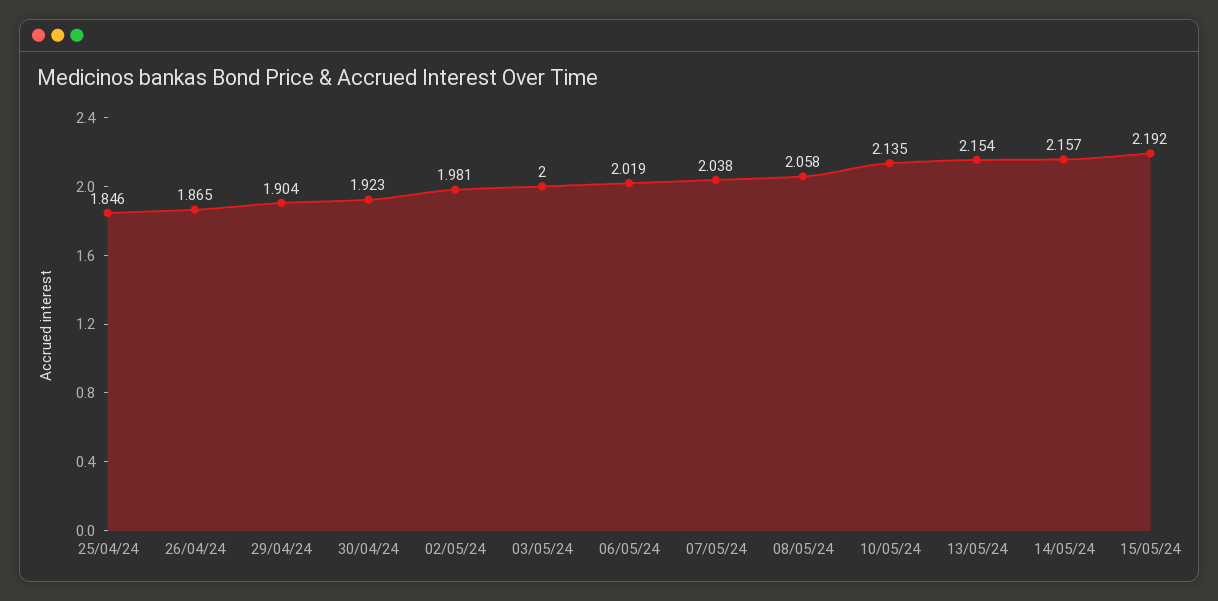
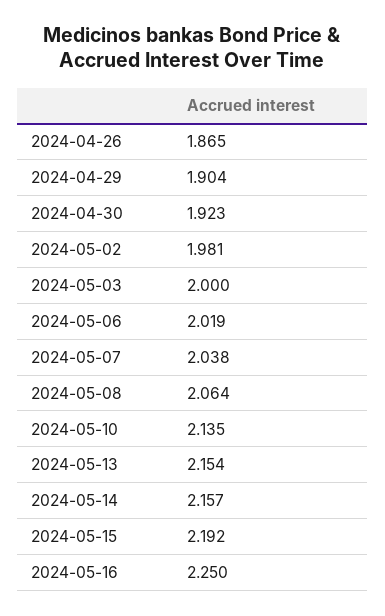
25/04/24: 1.846 -> none
08/05/24: 2.058 -> 2.064
2024-05-16: none -> 2.25

